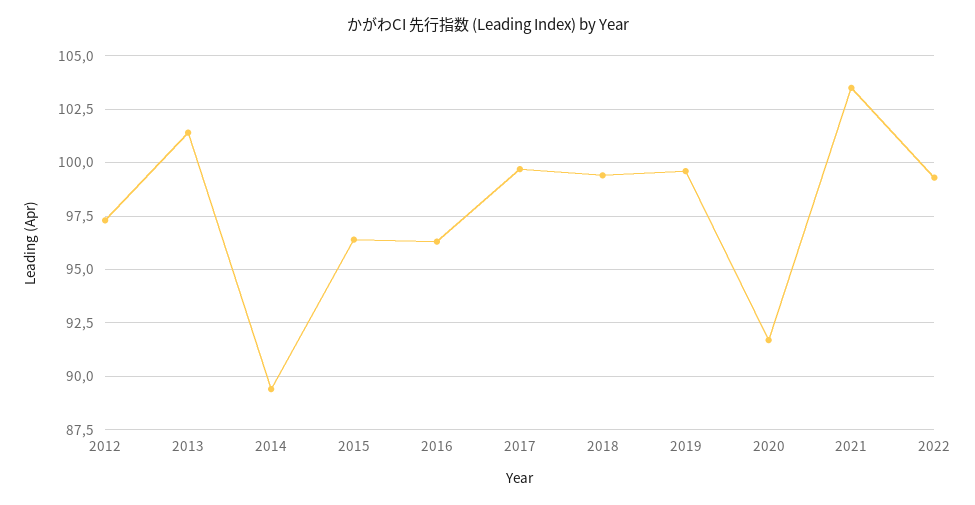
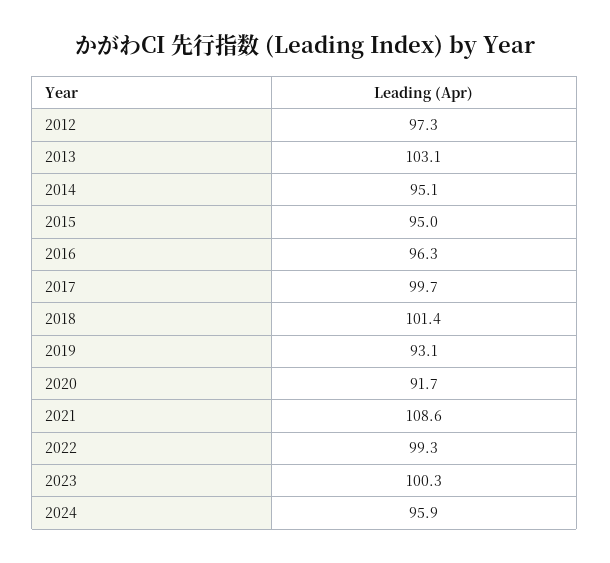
2013: 101.5 -> 103.1
2014: 89.5 -> 95.1
2015: 96.5 -> 95
2018: 99.5 -> 101.4
2019: 99.5 -> 93.1
2021: 103.5 -> 108.6
2023: none -> 100.3
2024: none -> 95.9

